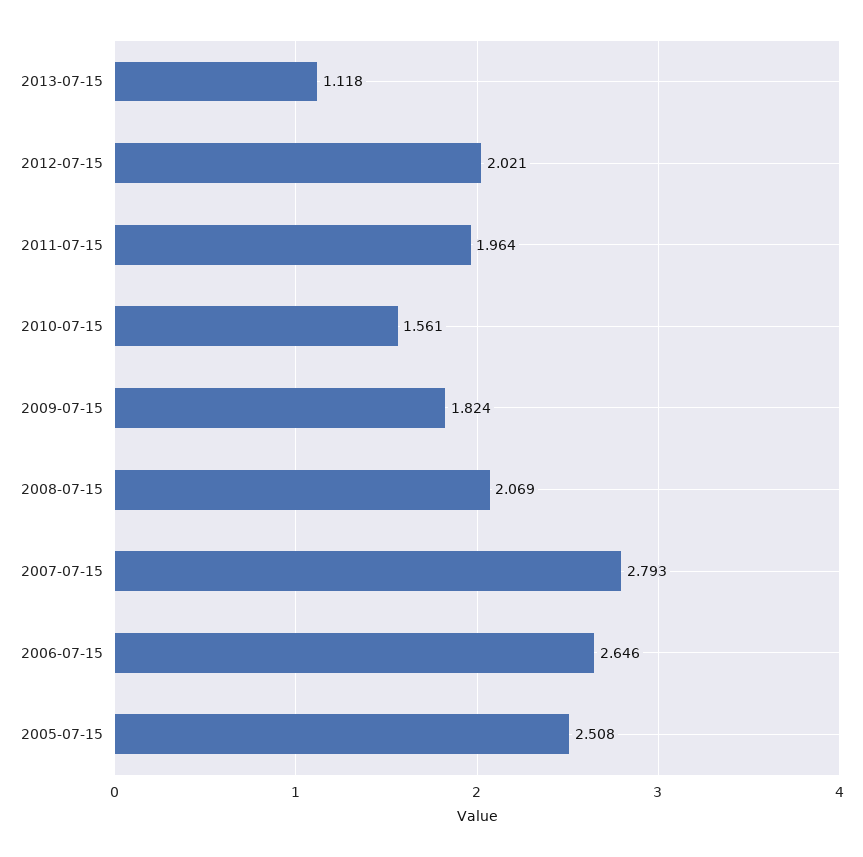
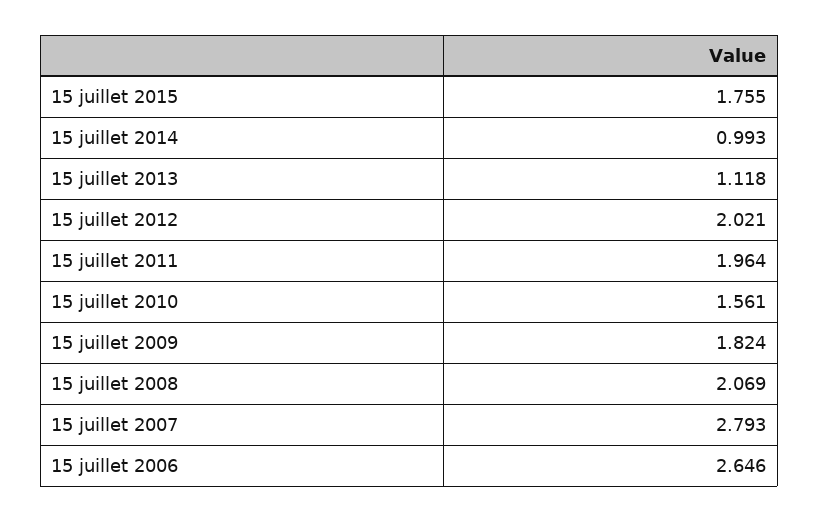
2005-07-15: 2.508 -> none
15 juillet 2015: none -> 1.755
15 juillet 2014: none -> 0.993

